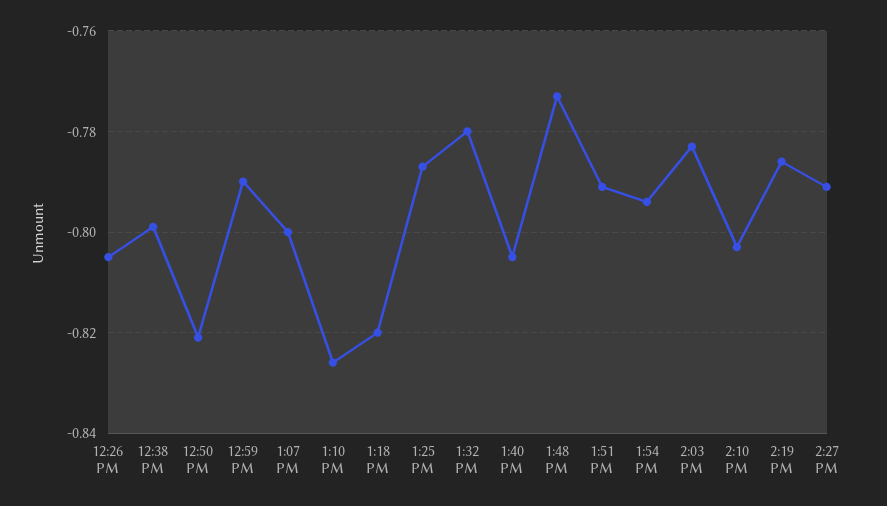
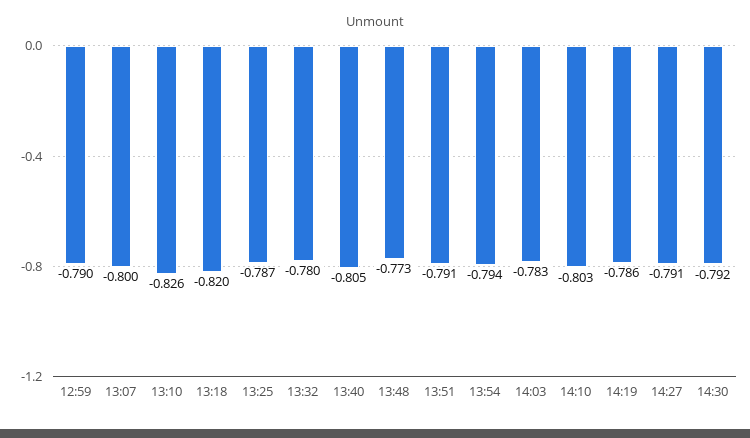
12:26 PM: -0.805 -> none
12:38 PM: -0.8 -> none
12:50 PM: -0.82 -> none
14:30: none -> -0.792

